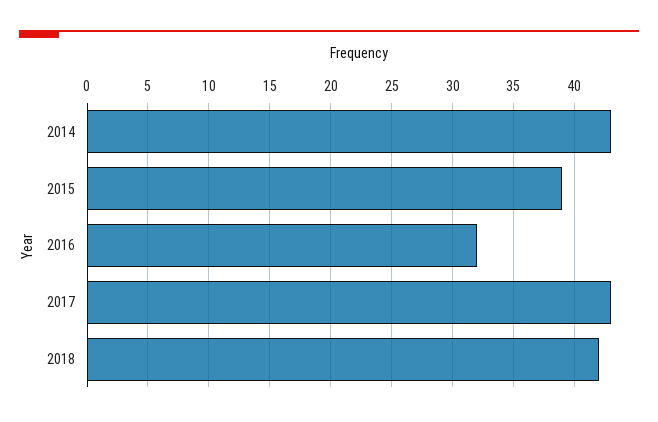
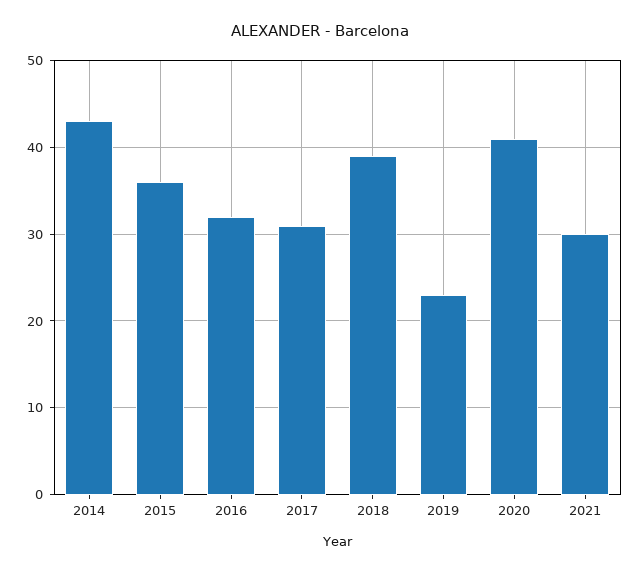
2015: 39 -> 36
2017: 43 -> 31
2018: 42 -> 39
2019: none -> 23
2020: none -> 41
2021: none -> 30

